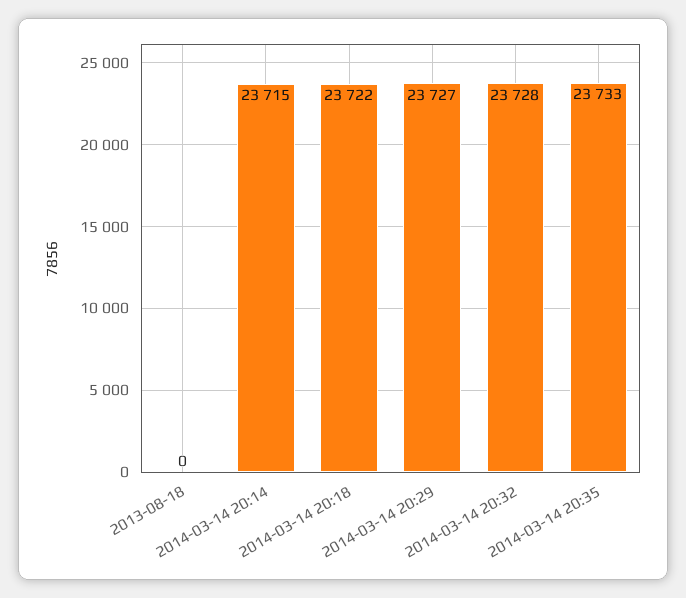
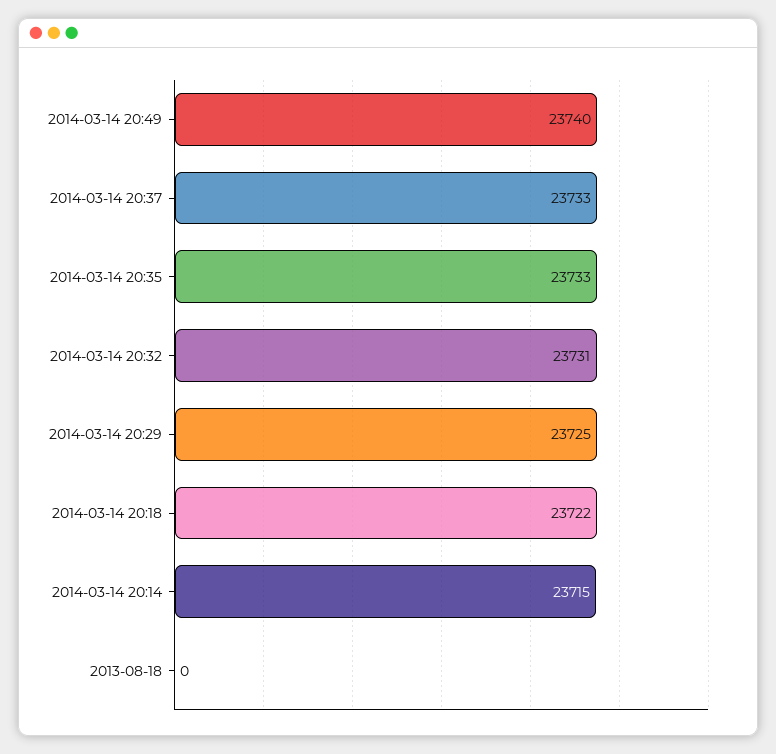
2014-03-14 20:29: 23727 -> 23725
2014-03-14 20:32: 23728 -> 23731
2014-03-14 20:49: none -> 23740
2014-03-14 20:37: none -> 23733

